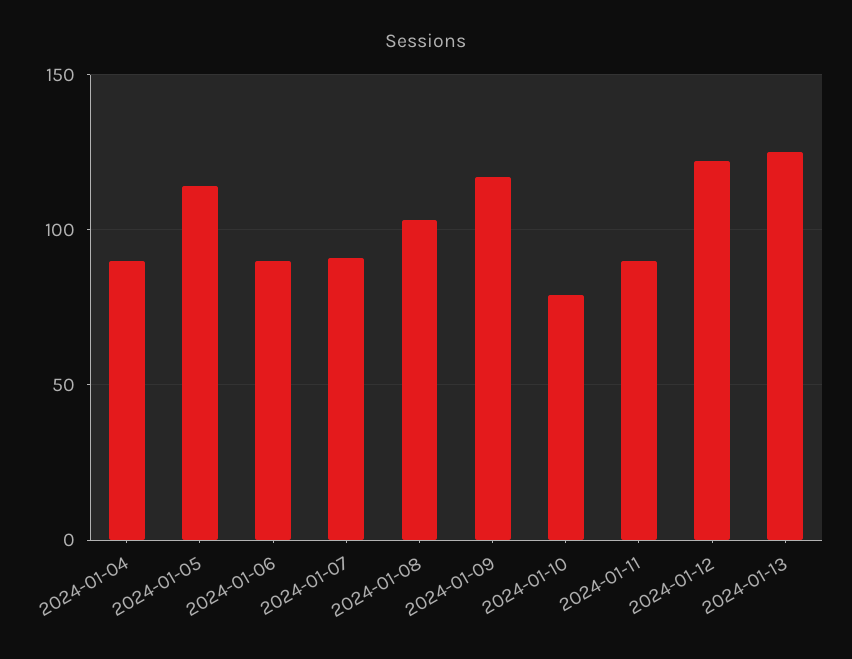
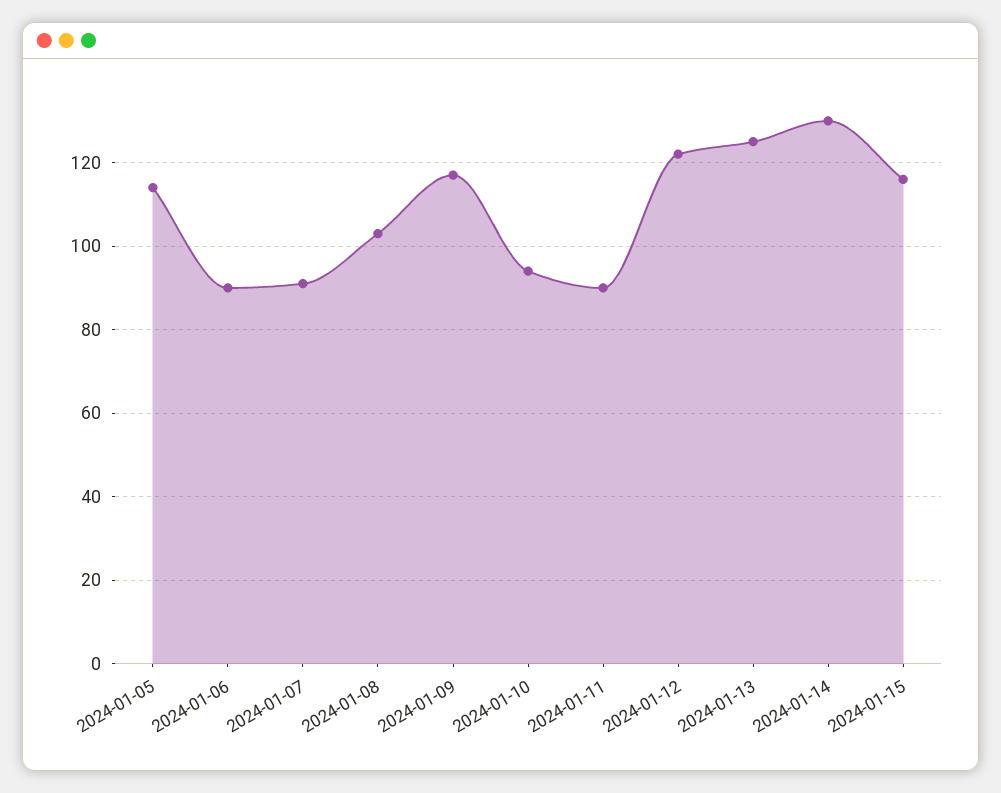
2024-01-04: 90 -> none
2024-01-10: 80 -> 95
2024-01-14: none -> 130
2024-01-15: none -> 115

